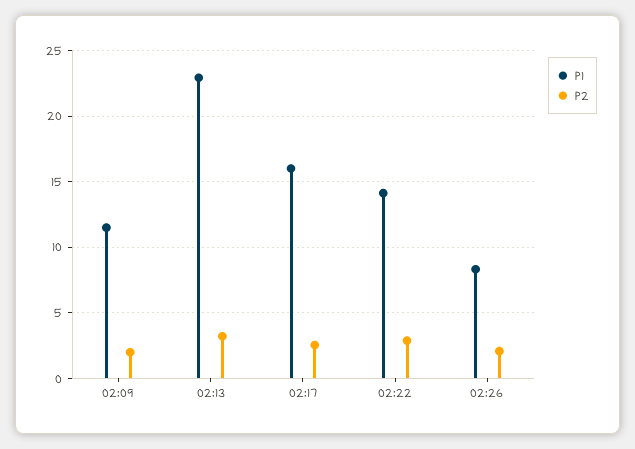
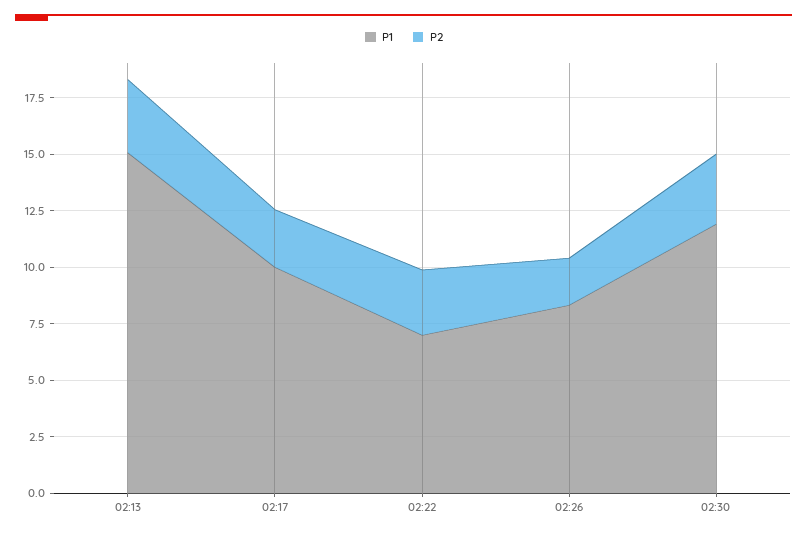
P1, 02:09: 11.5 -> none
P2, 02:09: 2 -> none
P1, 02:13: 23 -> 15
P1, 02:17: 16 -> 10
P1, 02:22: 14 -> 7
P1, 02:30: none -> 12
P2, 02:30: none -> 3

